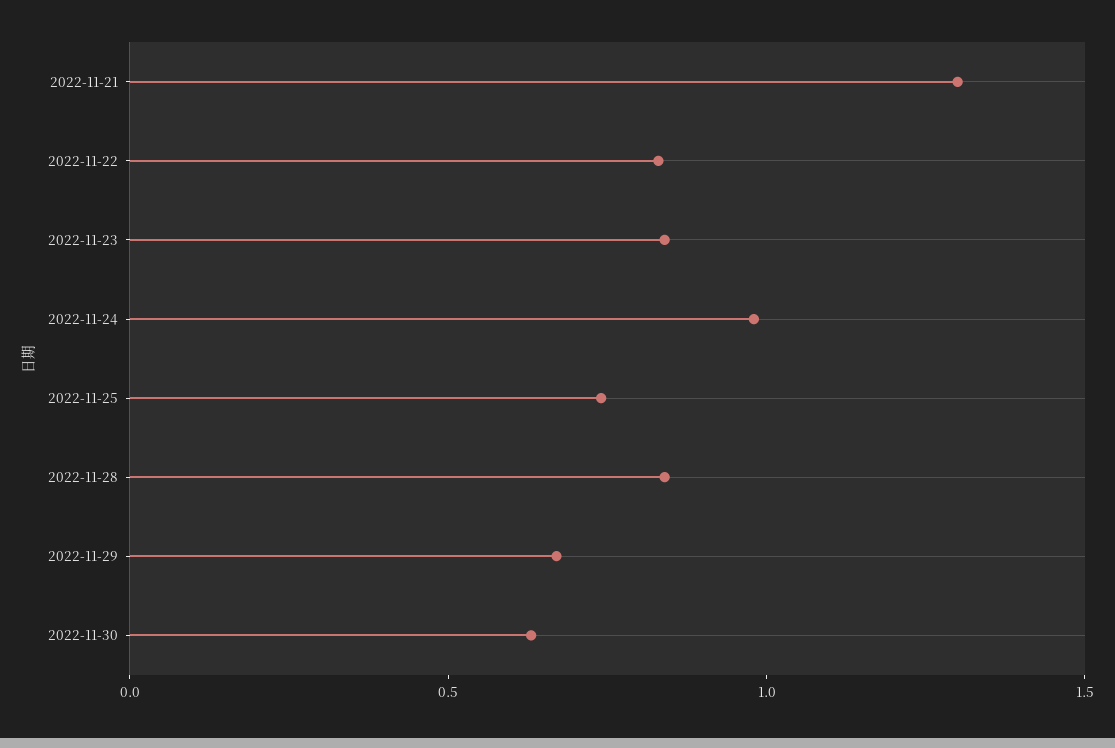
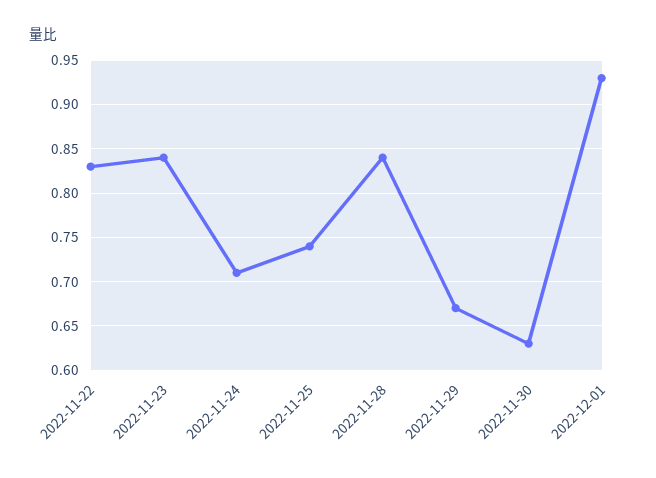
2022-11-21: 1.3 -> none
2022-11-24: 1 -> 0.71
2022-12-01: none -> 0.93

